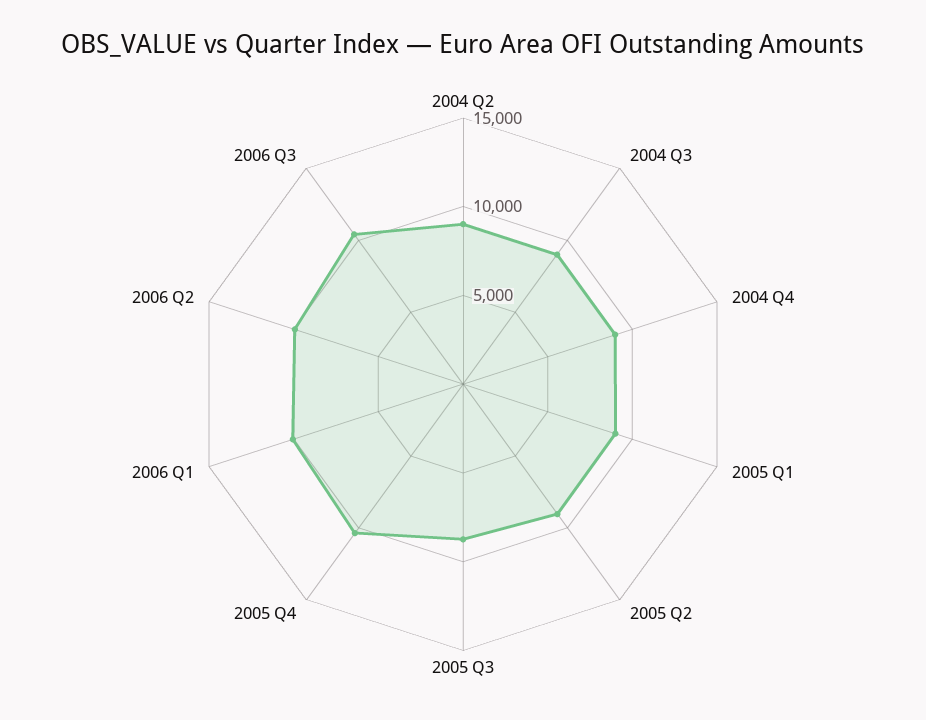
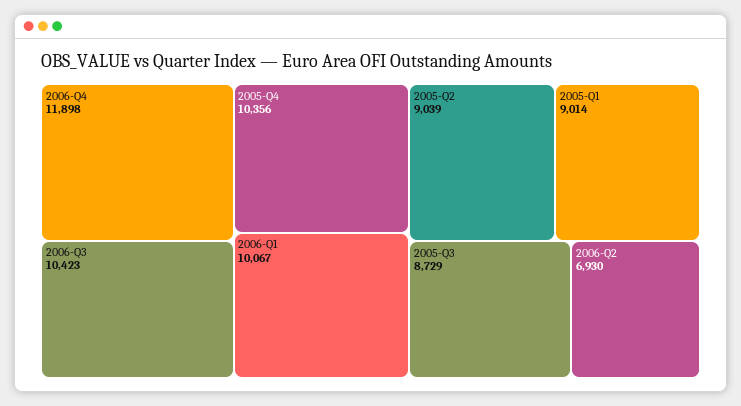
2004 Q2: 9000 -> none
2004 Q3: 9000 -> none
2004 Q4: 9000 -> none
2006 Q2: 10000 -> 6930
2006-Q4: none -> 11898

